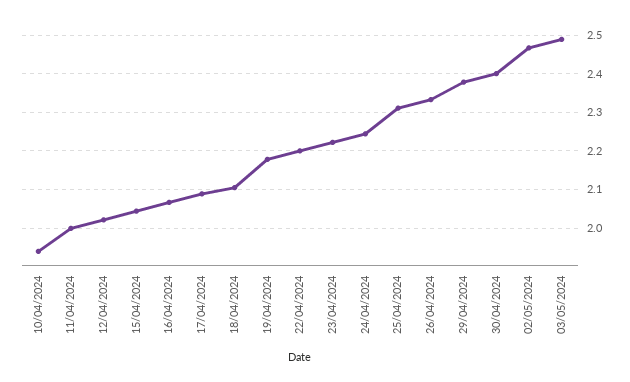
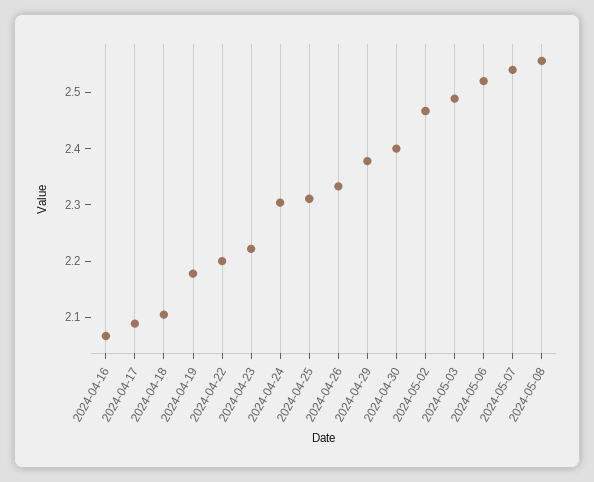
10/04/2024: 1.94 -> none
11/04/2024: 2 -> none
12/04/2024: 2.02 -> none
15/04/2024: 2.04 -> none
24/04/2024: 2.24 -> 2.3
2024-05-06: none -> 2.52
2024-05-07: none -> 2.54
2024-05-08: none -> 2.56

